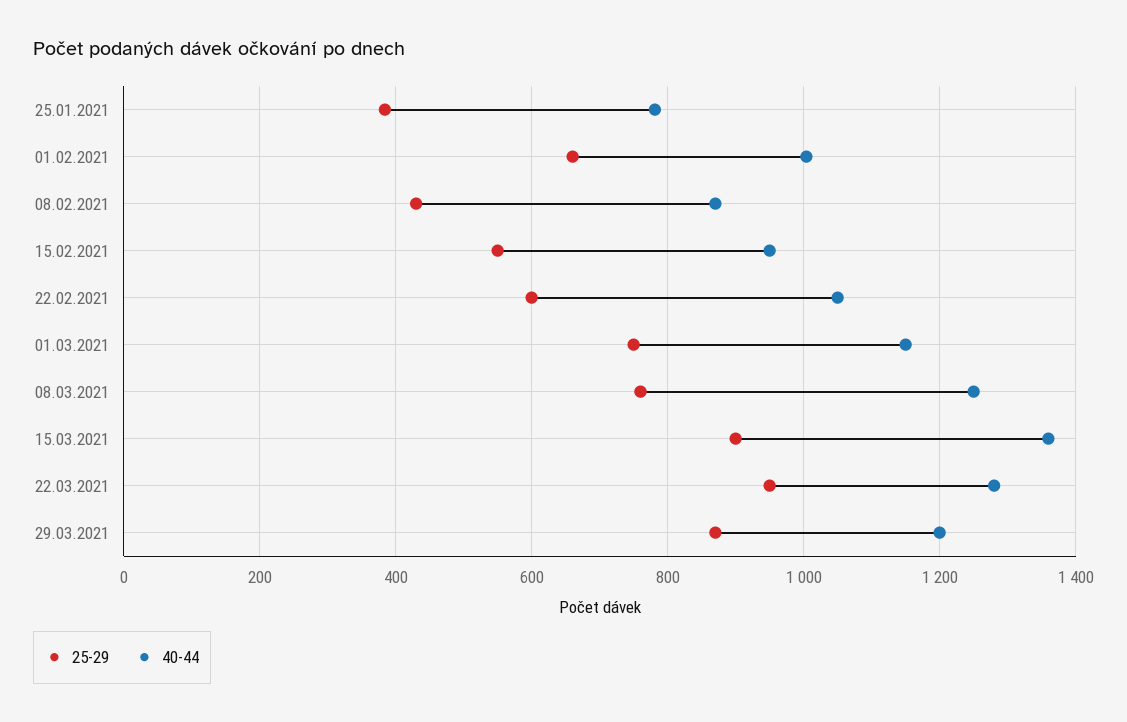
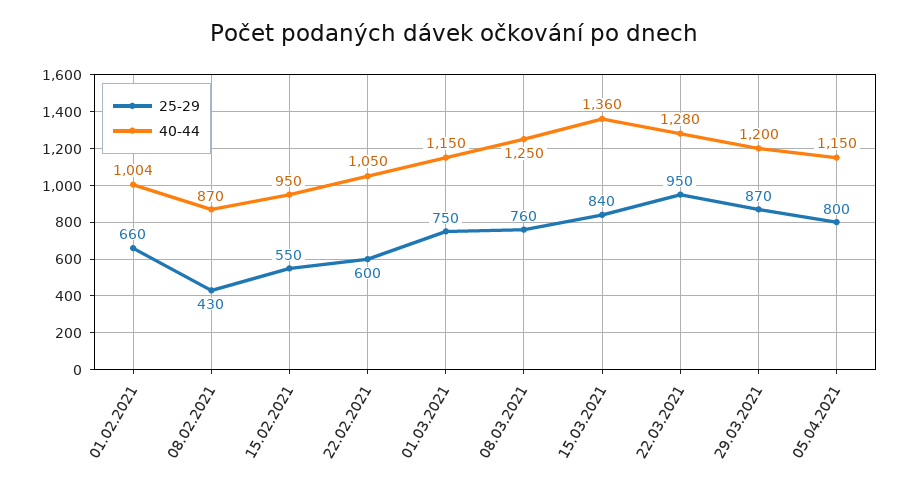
25-29, 25.01.2021: 380 -> none
40-44, 25.01.2021: 780 -> none
25-29, 15.03.2021: 900 -> 840
25-29, 05.04.2021: none -> 800
40-44, 05.04.2021: none -> 1150

